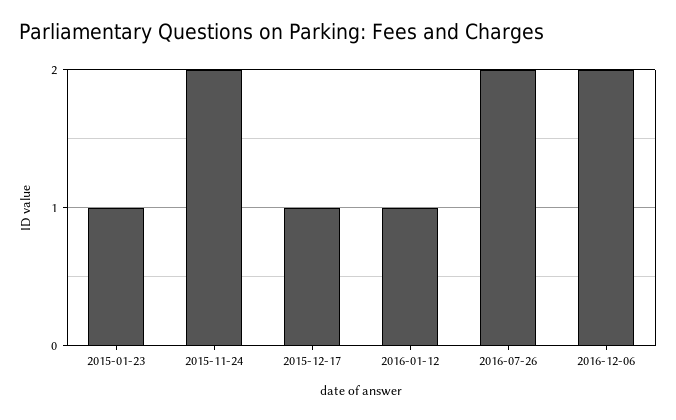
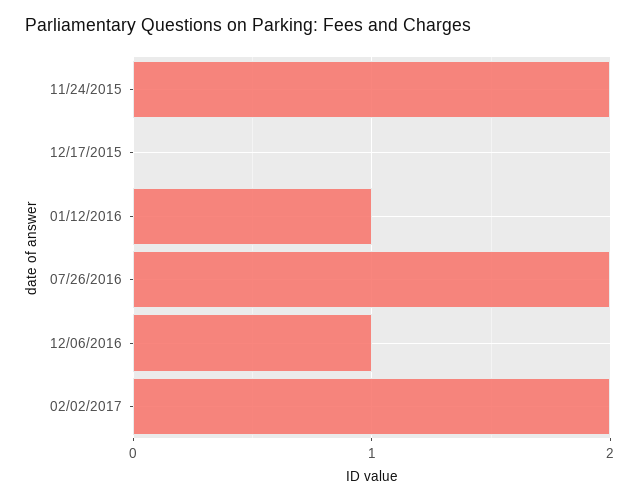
2015-01-23: 1 -> none
2015-12-17: 1 -> 0
2016-12-06: 2 -> 1
02/02/2017: none -> 2

